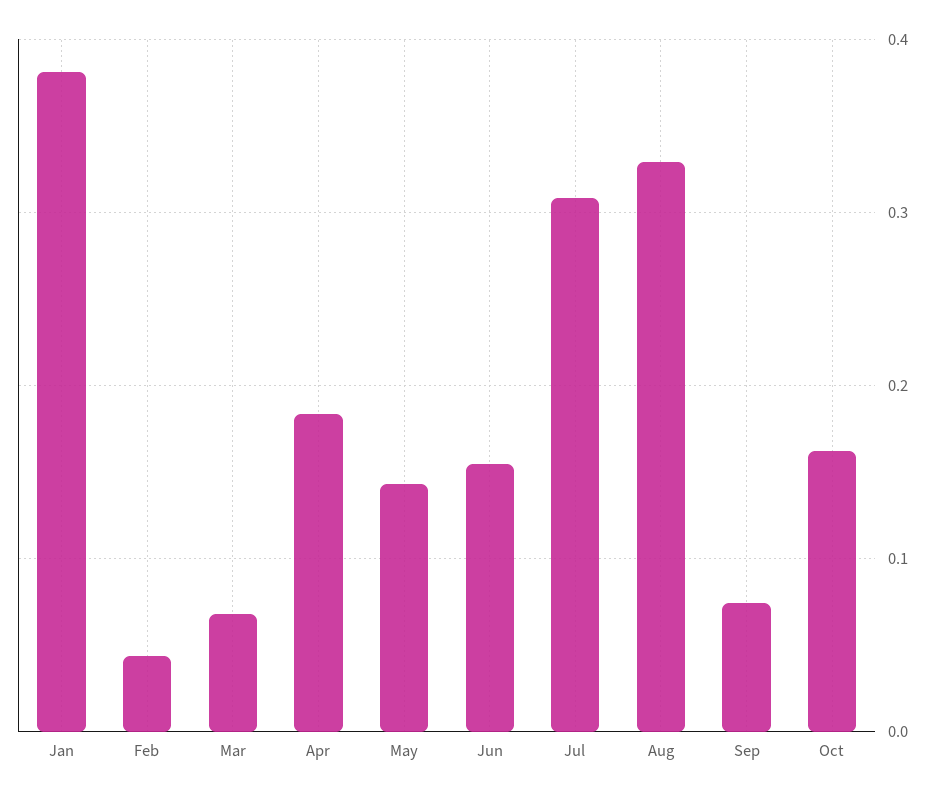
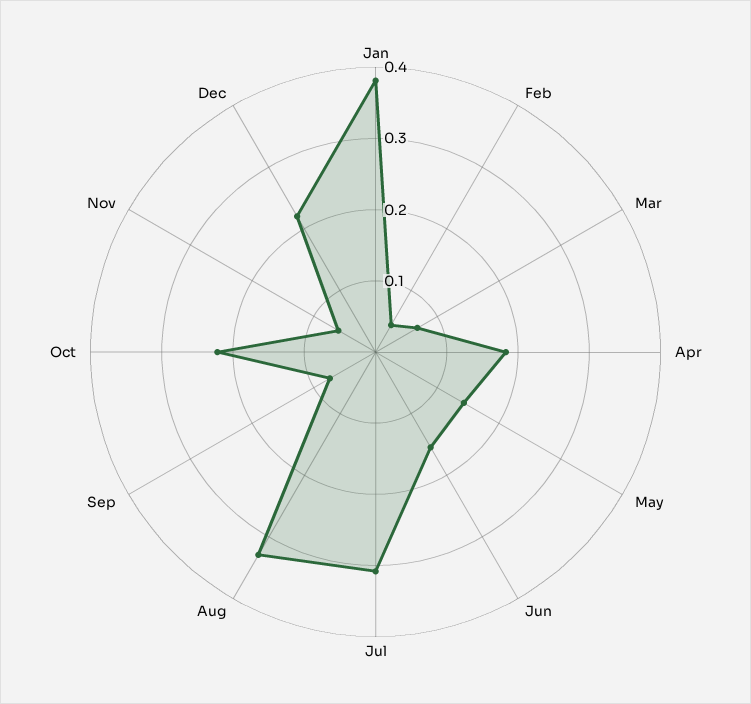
Oct: 0.16 -> 0.22
Nov: none -> 0.06
Dec: none -> 0.22

